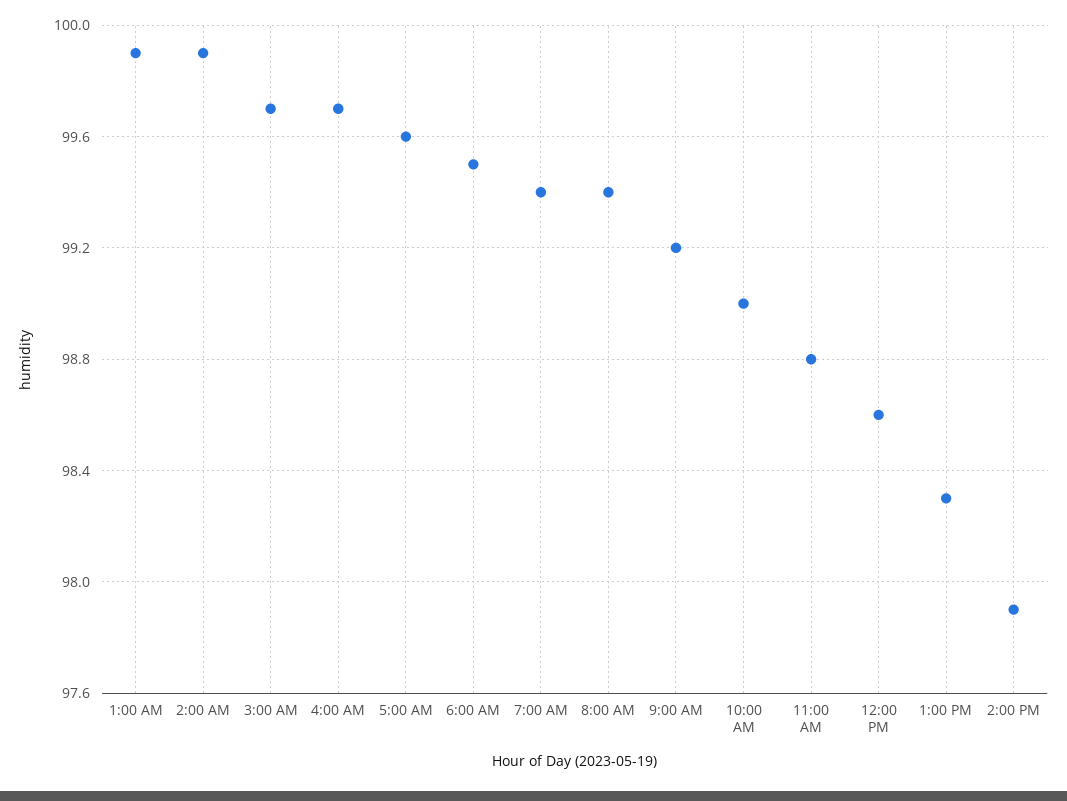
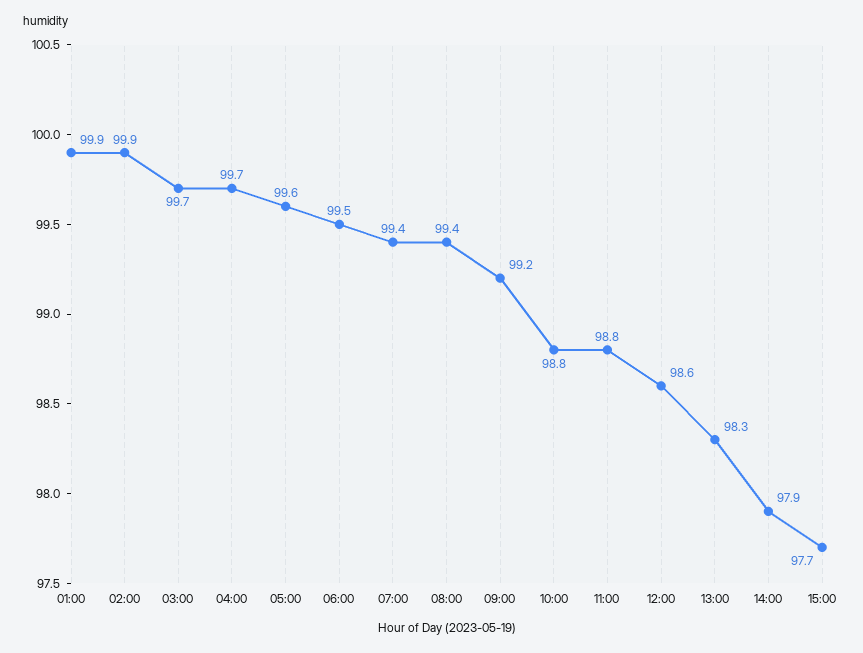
10:00 AM: 99 -> 98.8
15:00: none -> 97.7

